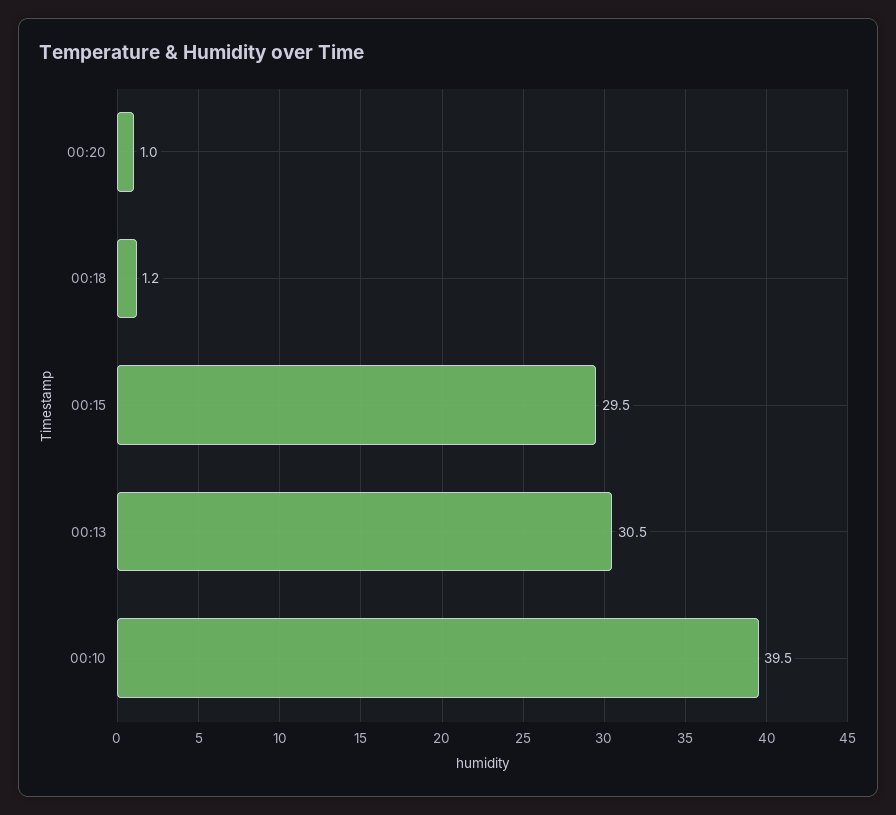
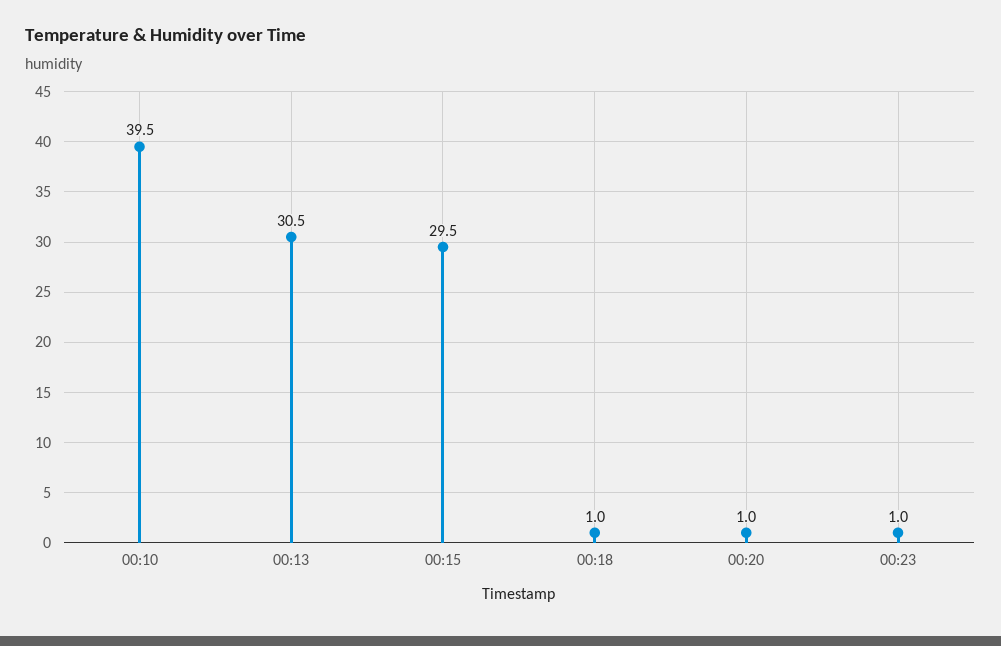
00:18: 1.2 -> 1
00:23: none -> 1

